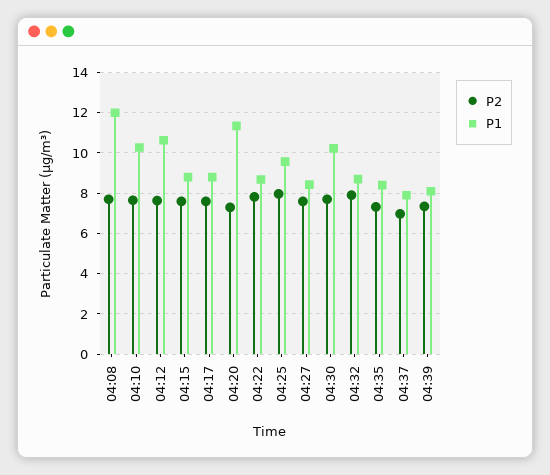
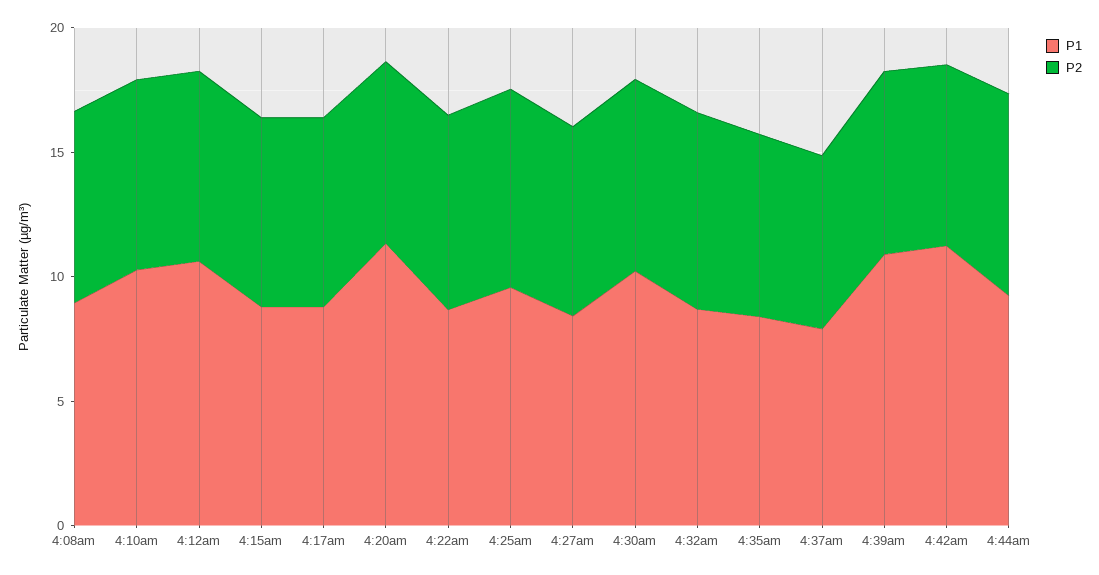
P1, 04:08: 12 -> 9
P1, 04:39: 8 -> 11
P1, 4:42am: none -> 11
P2, 4:42am: none -> 7
P1, 4:44am: none -> 9
P2, 4:44am: none -> 8

